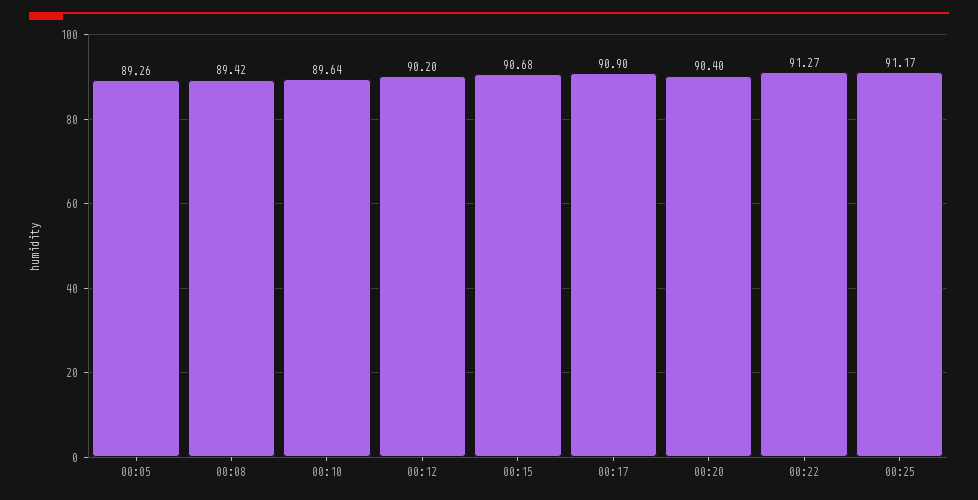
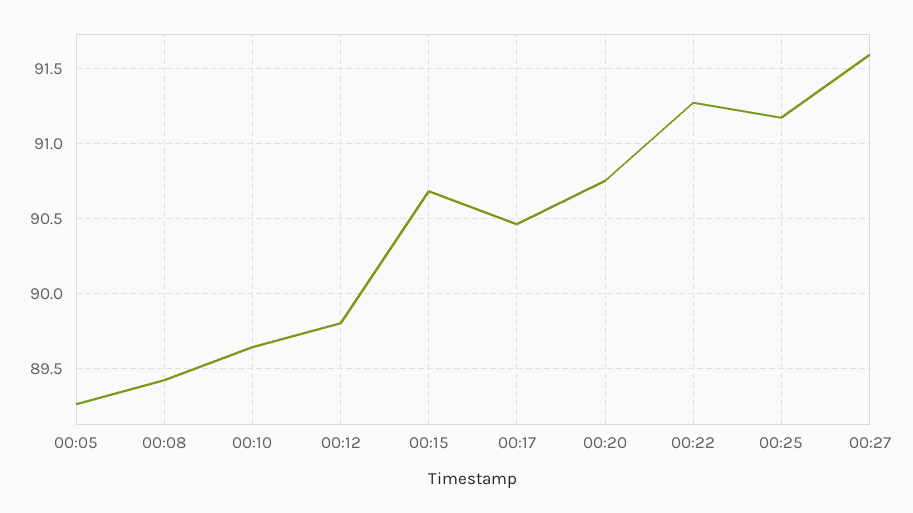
00:12: 90.2 -> 89.8
00:17: 90.9 -> 90.45
00:20: 90.4 -> 90.75
00:27: none -> 91.6

